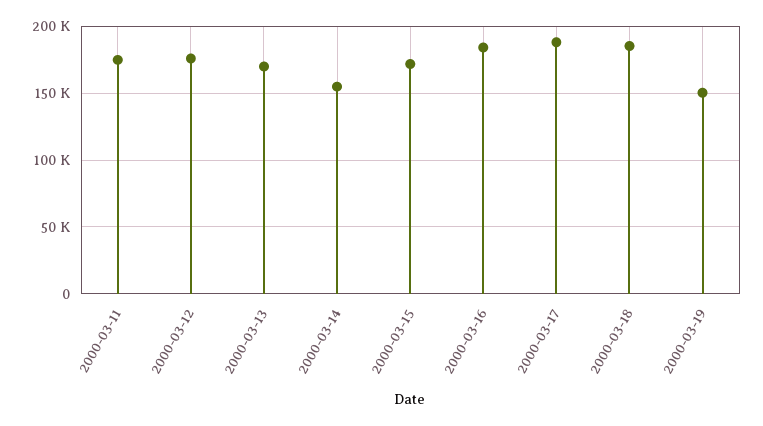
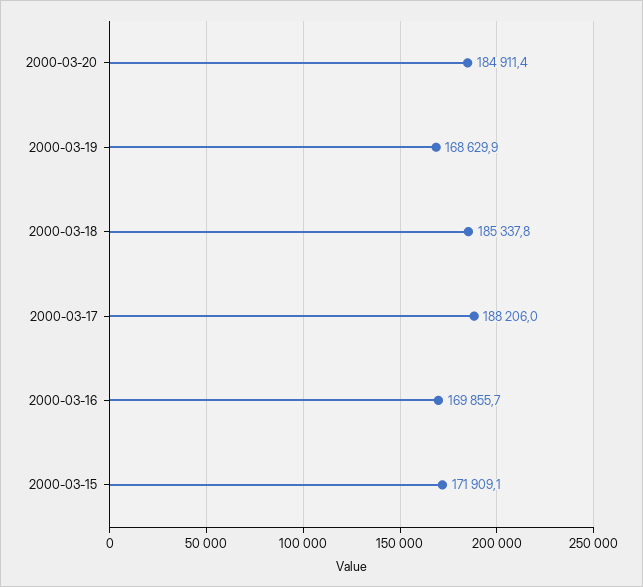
2000-03-11: 175000 -> none
2000-03-12: 175000 -> none
2000-03-13: 170000 -> none
2000-03-14: 155000 -> none
2000-03-16: 185000 -> 169855.7
2000-03-19: 150000 -> 168629.9
2000-03-20: none -> 184911.4

